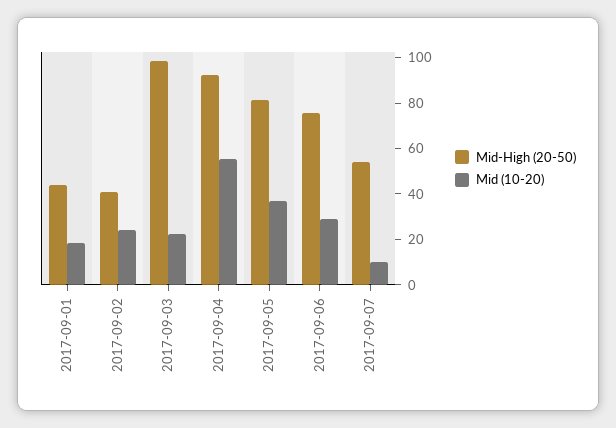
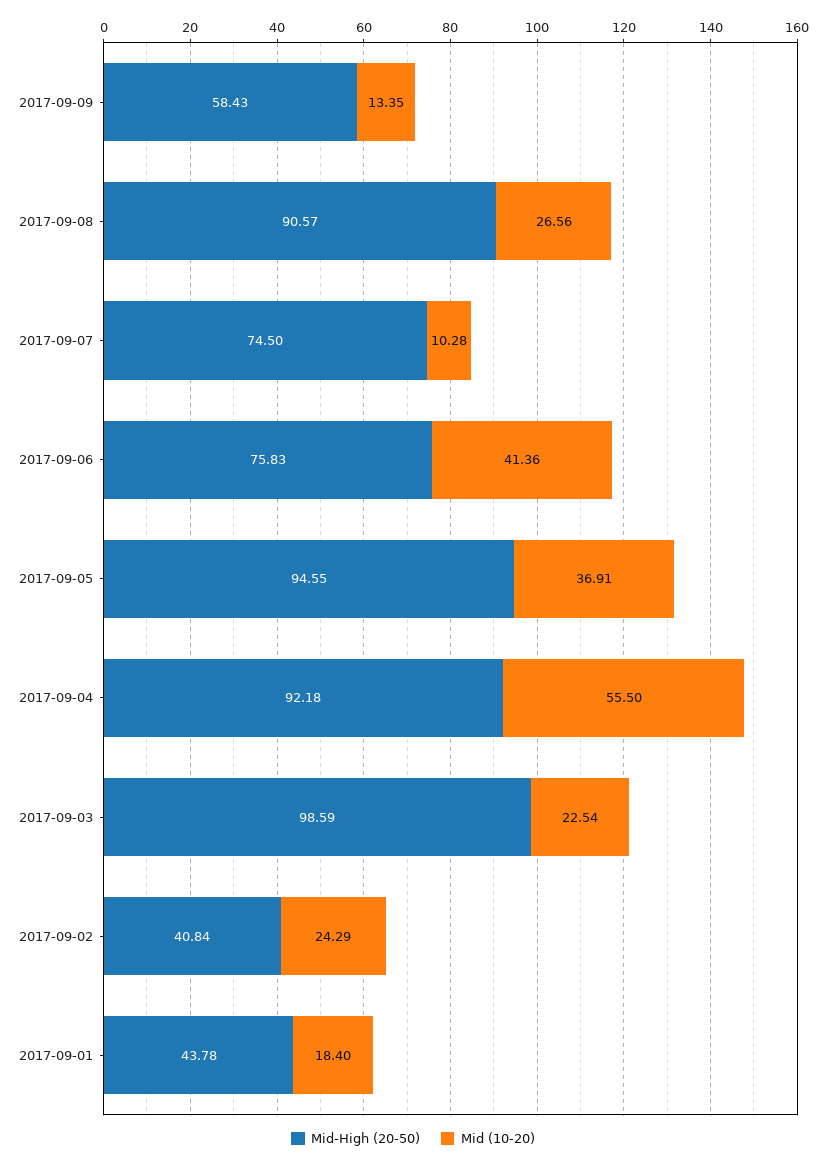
Mid-High (20-50), 2017-09-05: 80 -> 94.55
Mid (10-20), 2017-09-06: 30 -> 41.36
Mid-High (20-50), 2017-09-07: 55 -> 74.5
Mid-High (20-50), 2017-09-09: none -> 58.43
Mid (10-20), 2017-09-09: none -> 13.35
Mid-High (20-50), 2017-09-08: none -> 90.57
Mid (10-20), 2017-09-08: none -> 26.56

